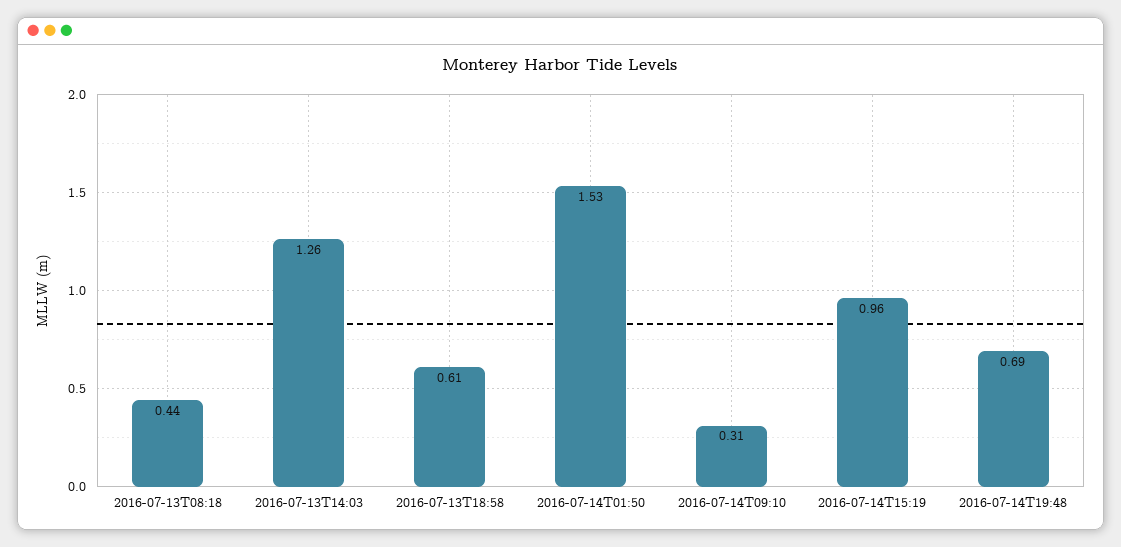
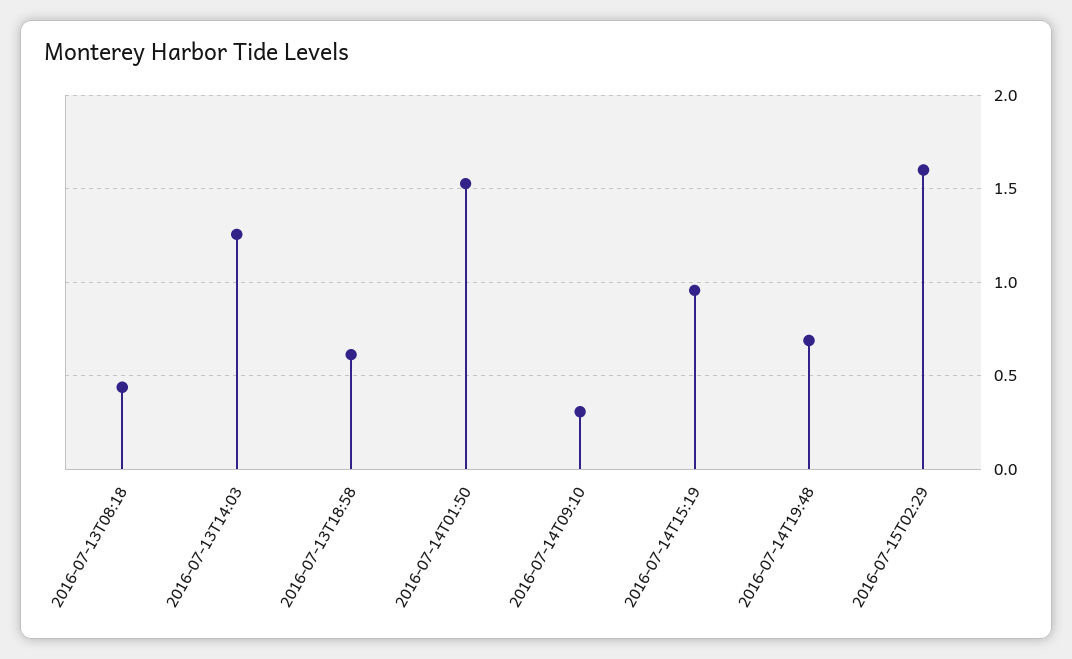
2016-07-15T02:29: none -> 1.6

